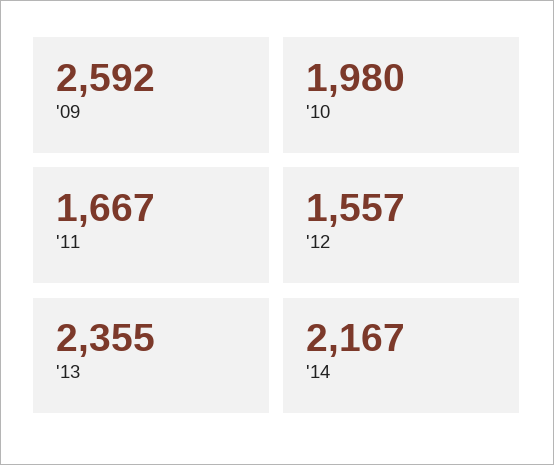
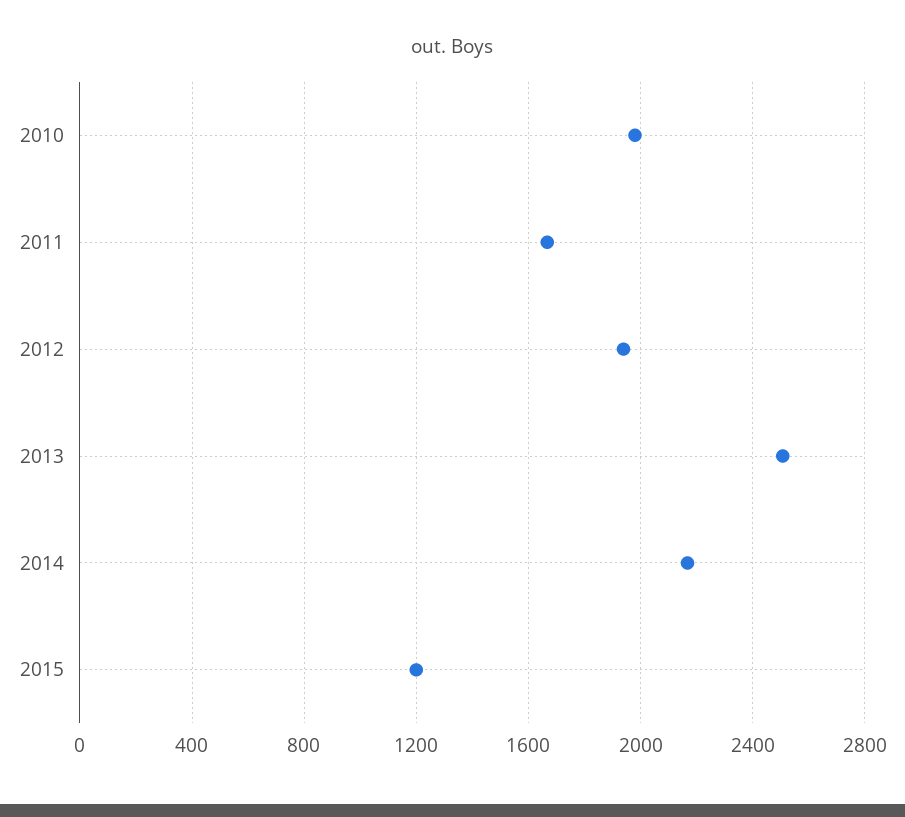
'09: 2592 -> none
'12: 1557 -> 1950
'13: 2355 -> 2500
2015: none -> 1200

